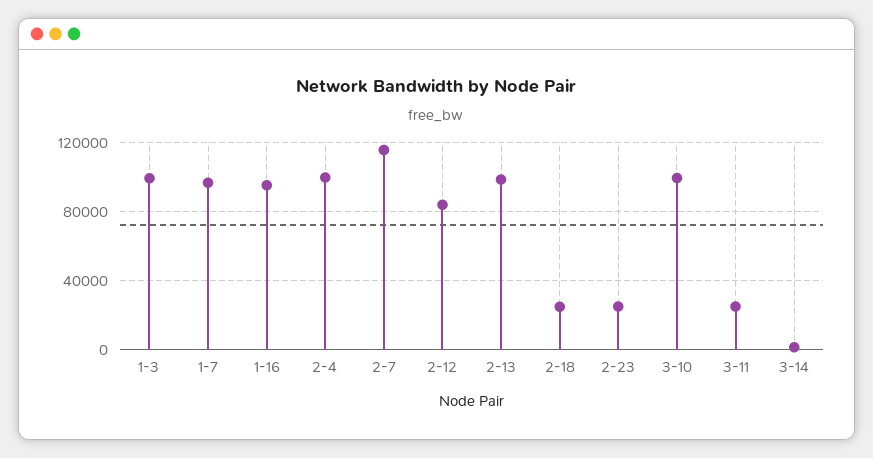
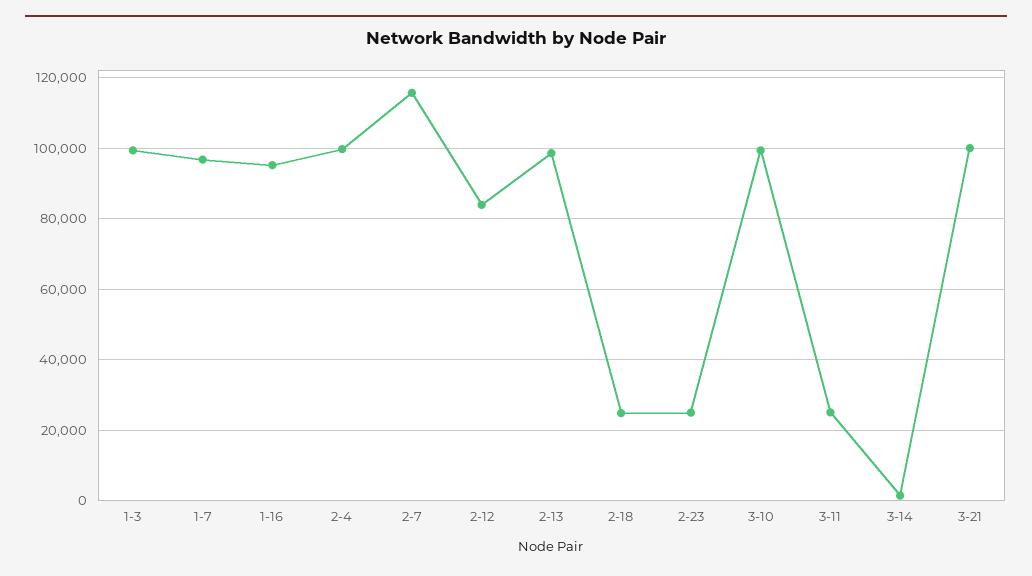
3-21: none -> 100000

